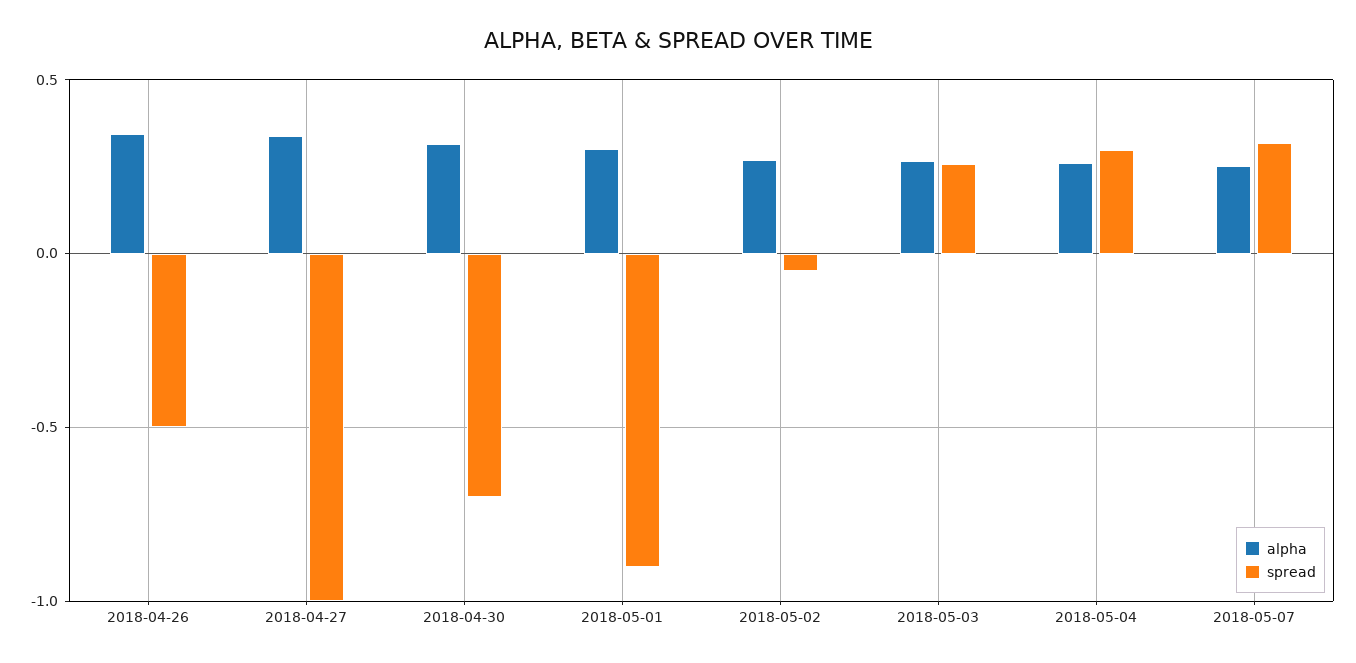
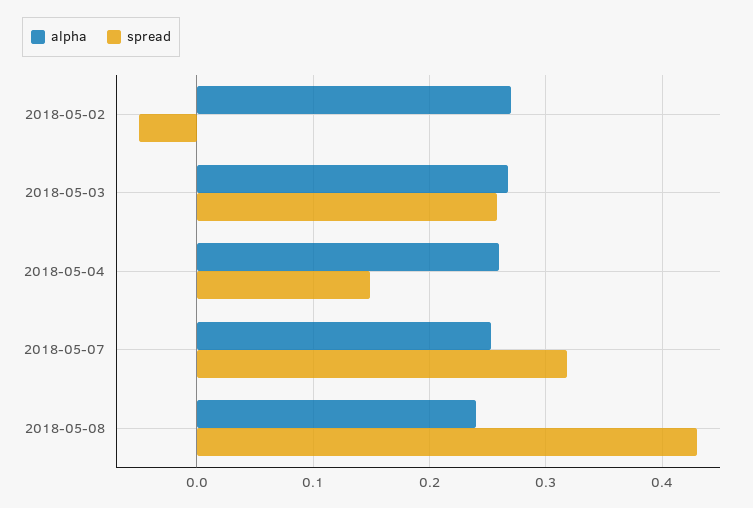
alpha, 2018-04-26: 0.35 -> none
spread, 2018-04-26: -0.5 -> none
alpha, 2018-04-27: 0.35 -> none
spread, 2018-04-27: -1 -> none
alpha, 2018-04-30: 0.3 -> none
spread, 2018-04-30: -0.7 -> none
alpha, 2018-05-01: 0.3 -> none
spread, 2018-05-01: -0.9 -> none
spread, 2018-05-04: 0.3 -> 0.15
alpha, 2018-05-08: none -> 0.24
spread, 2018-05-08: none -> 0.43

